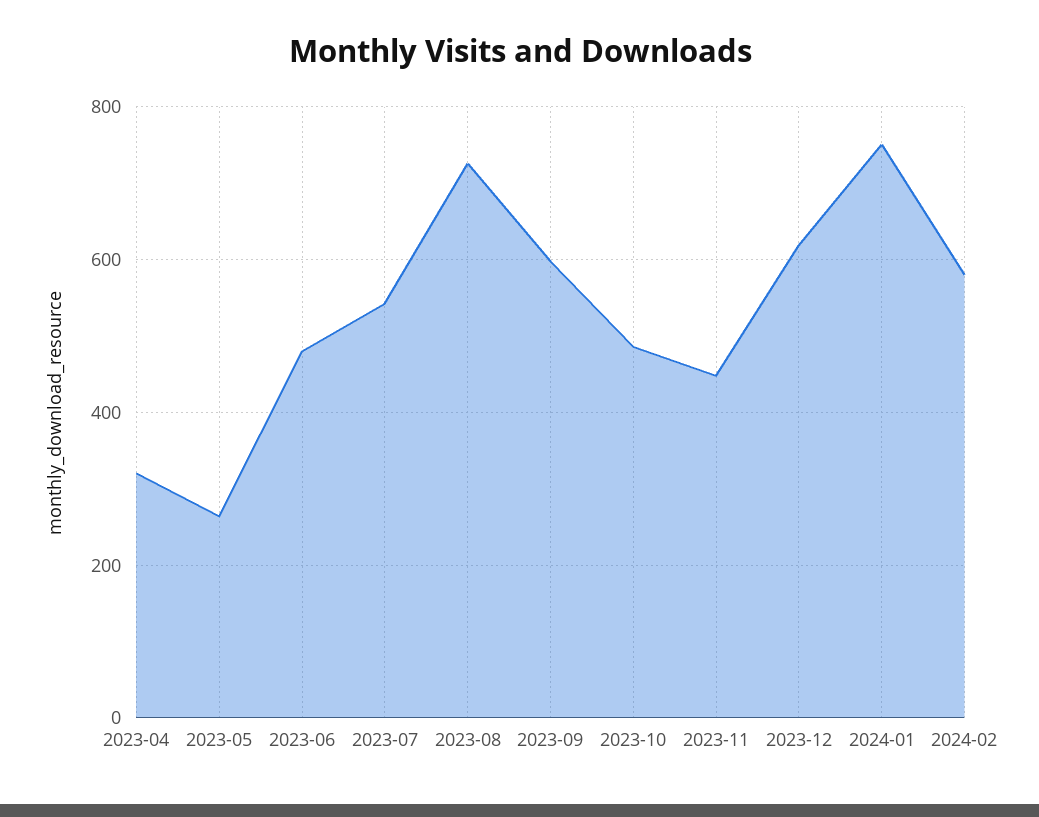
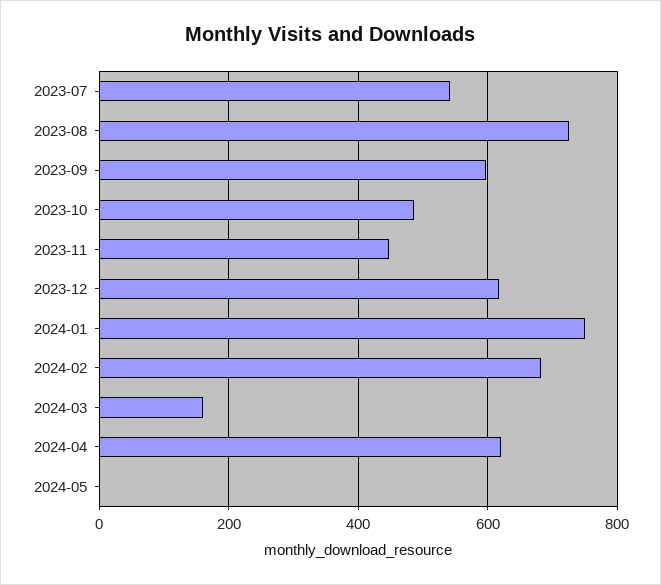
2023-04: 320 -> none
2023-05: 260 -> none
2023-06: 480 -> none
2024-02: 580 -> 680
2024-03: none -> 160
2024-04: none -> 620
2024-05: none -> 0

